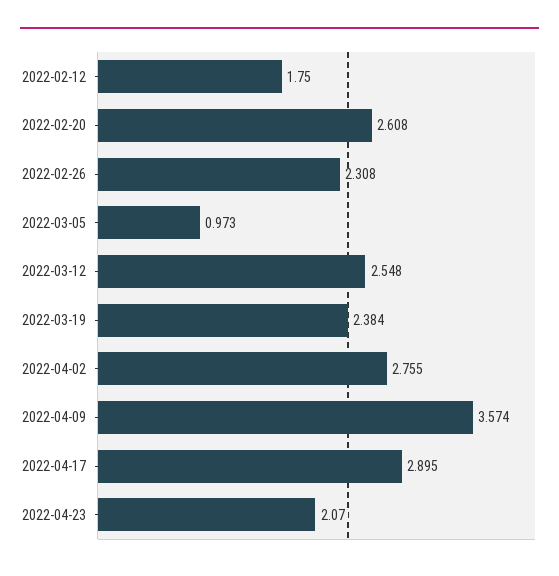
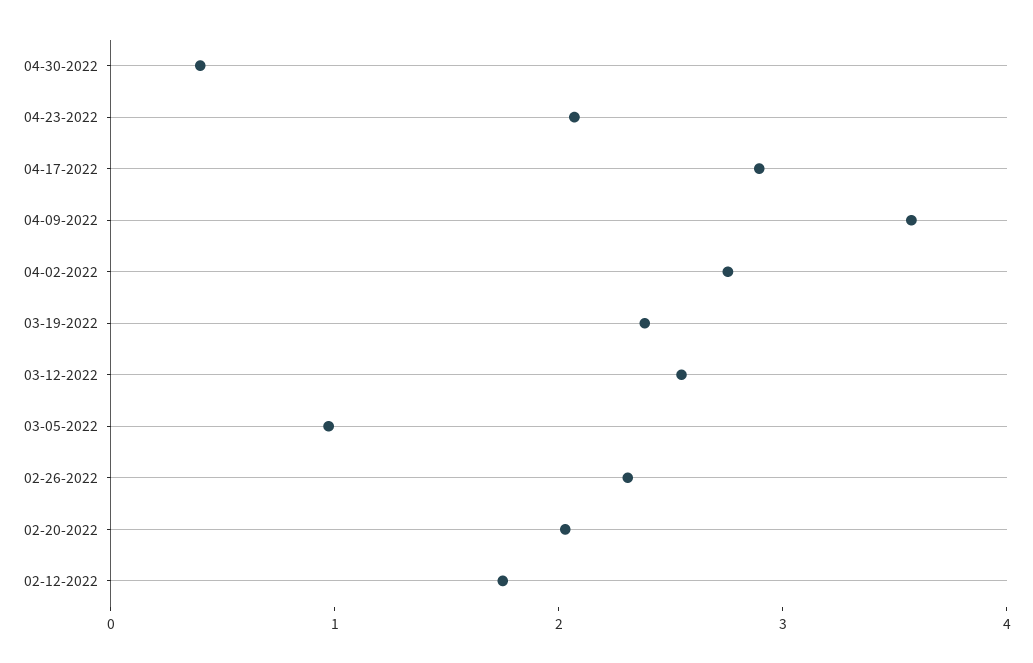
2022-02-20: 2.608 -> 2
04-30-2022: none -> 0.4

